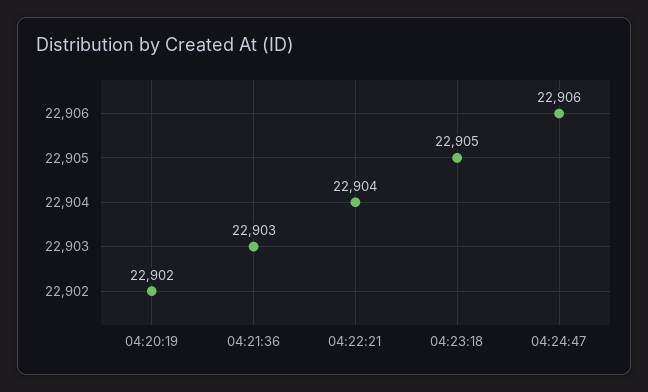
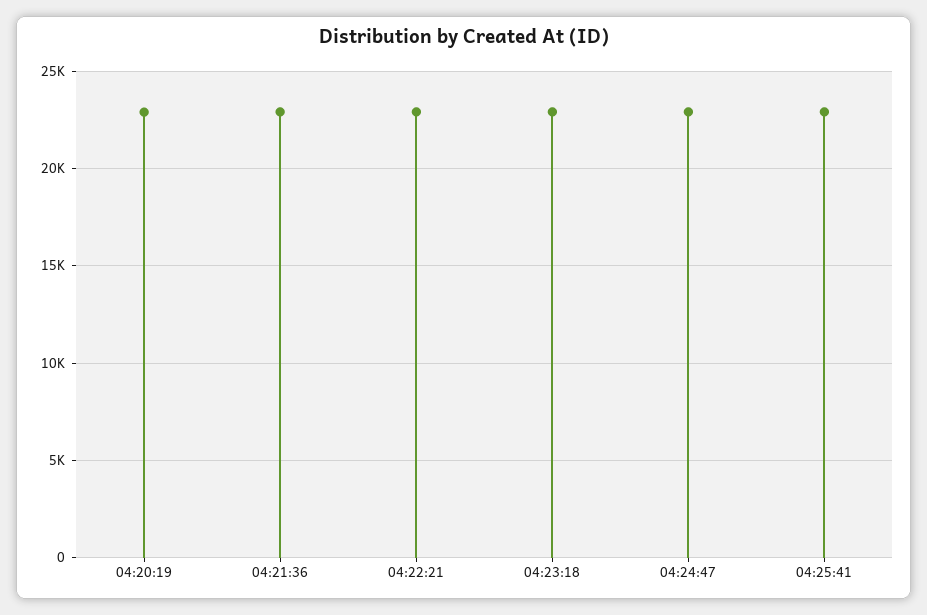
04:25:41: none -> 23000

